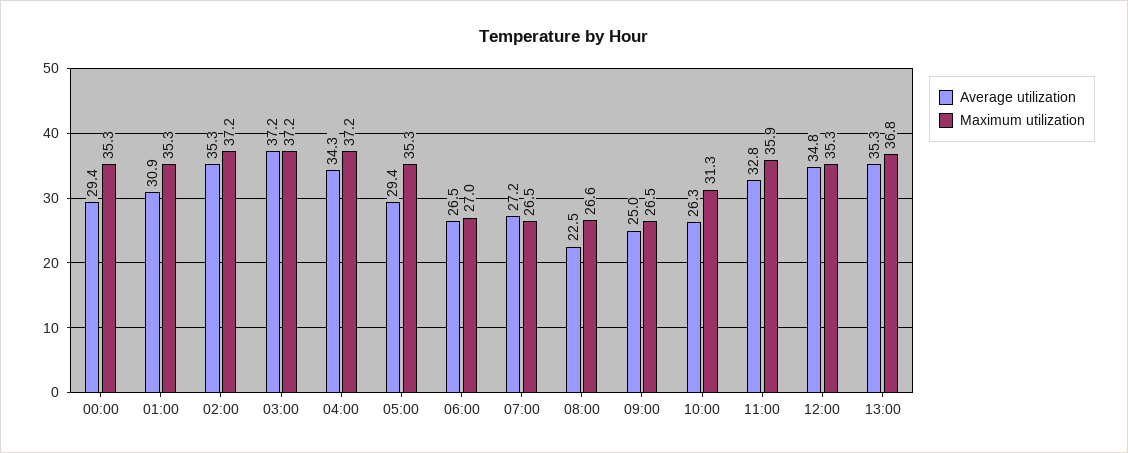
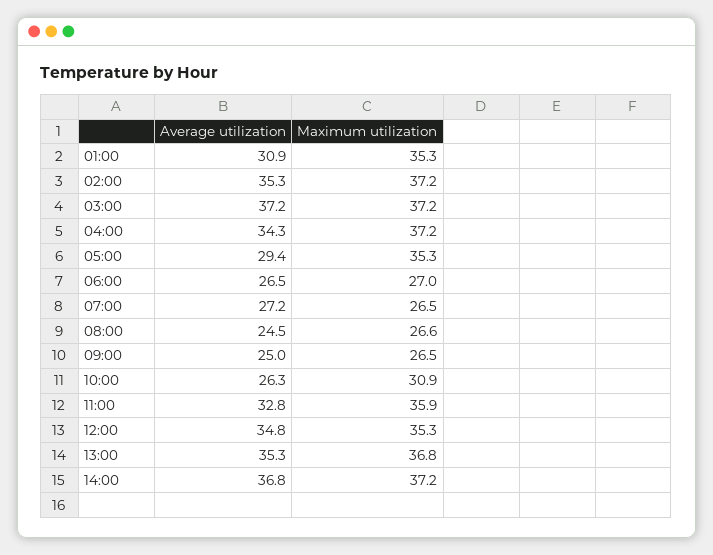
Average utilization, 00:00: 29.4 -> none
Maximum utilization, 00:00: 35.3 -> none
Average utilization, 08:00: 22.5 -> 24.5
Maximum utilization, 10:00: 31.3 -> 30.9
Average utilization, 14:00: none -> 36.8
Maximum utilization, 14:00: none -> 37.2

